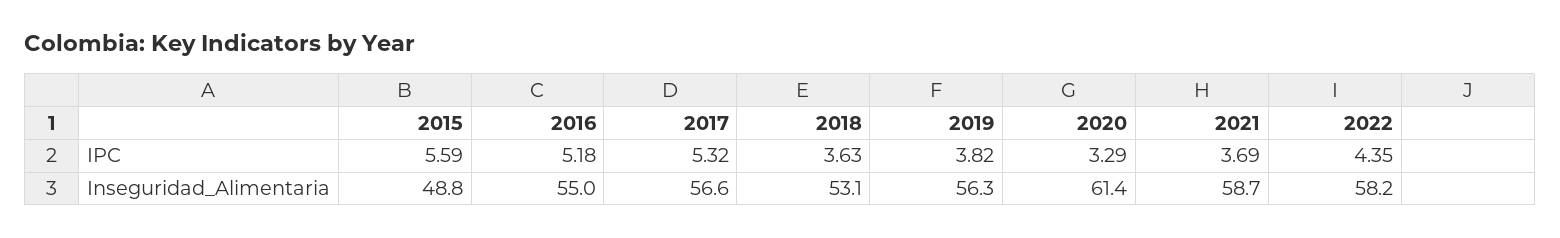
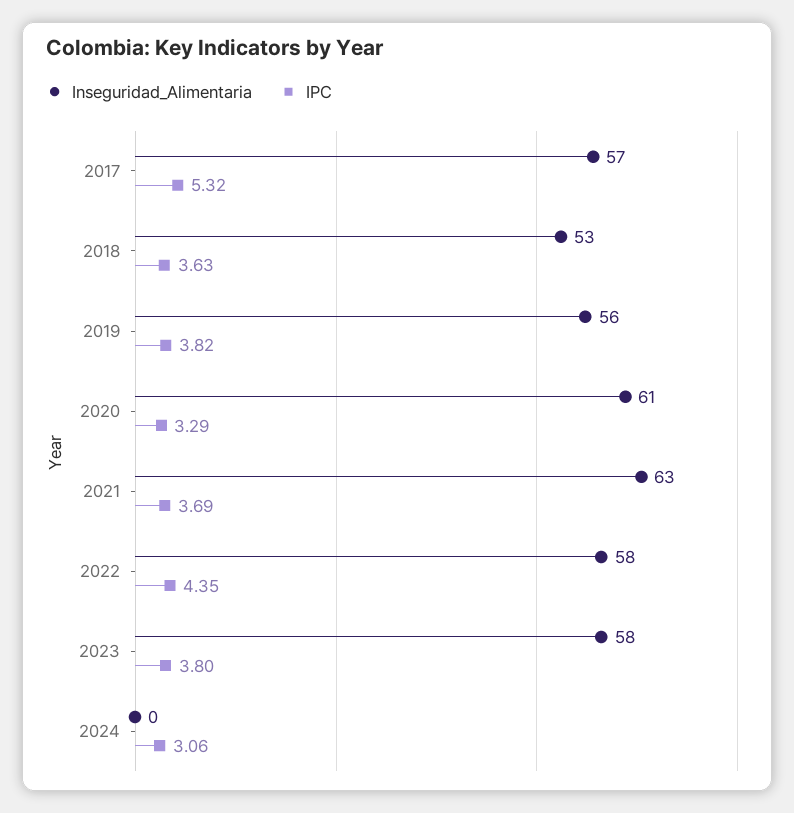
IPC, 2015: 5.59 -> none
IPC, 2016: 5.18 -> none
Inseguridad_Alimentaria, 2015: 48.8 -> none
Inseguridad_Alimentaria, 2016: 55 -> none
Inseguridad_Alimentaria, 2021: 58.7 -> 63
Inseguridad_Alimentaria, 2023: none -> 58
IPC, 2023: none -> 3.8
Inseguridad_Alimentaria, 2024: none -> 0
IPC, 2024: none -> 3.06

